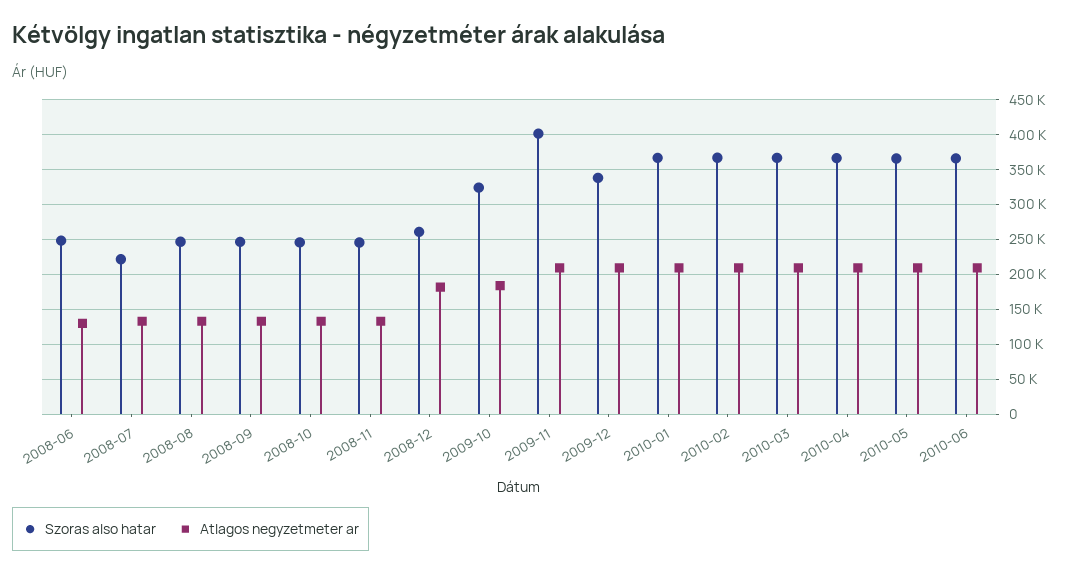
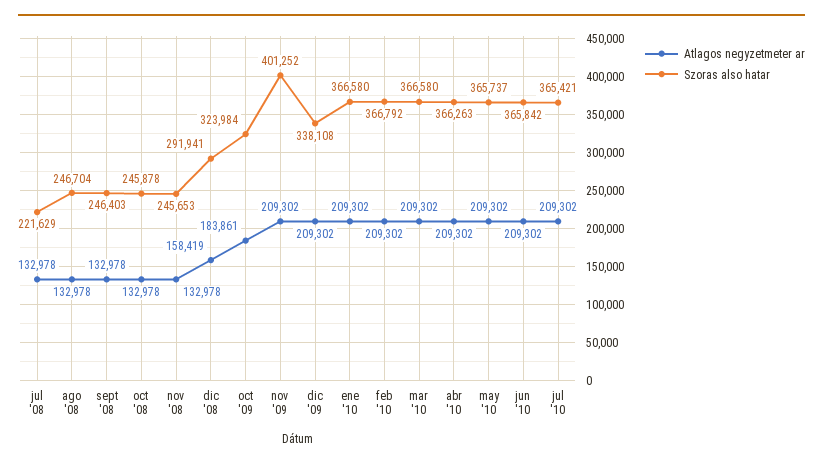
Szoras also hatar, 2008-06: 250000 -> none
Atlagos negyzetmeter ar, 2008-06: 130000 -> none
Szoras also hatar, 2008-12: 260000 -> 291941
Atlagos negyzetmeter ar, 2008-12: 180000 -> 158419
Atlagos negyzetmeter ar, jul '10: none -> 209302
Szoras also hatar, jul '10: none -> 365421

